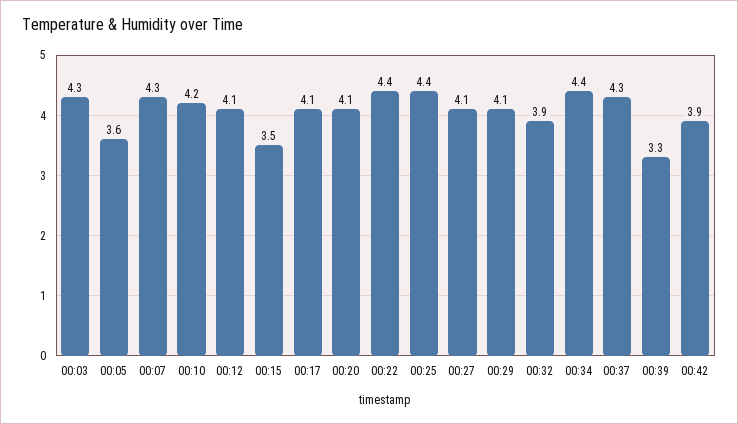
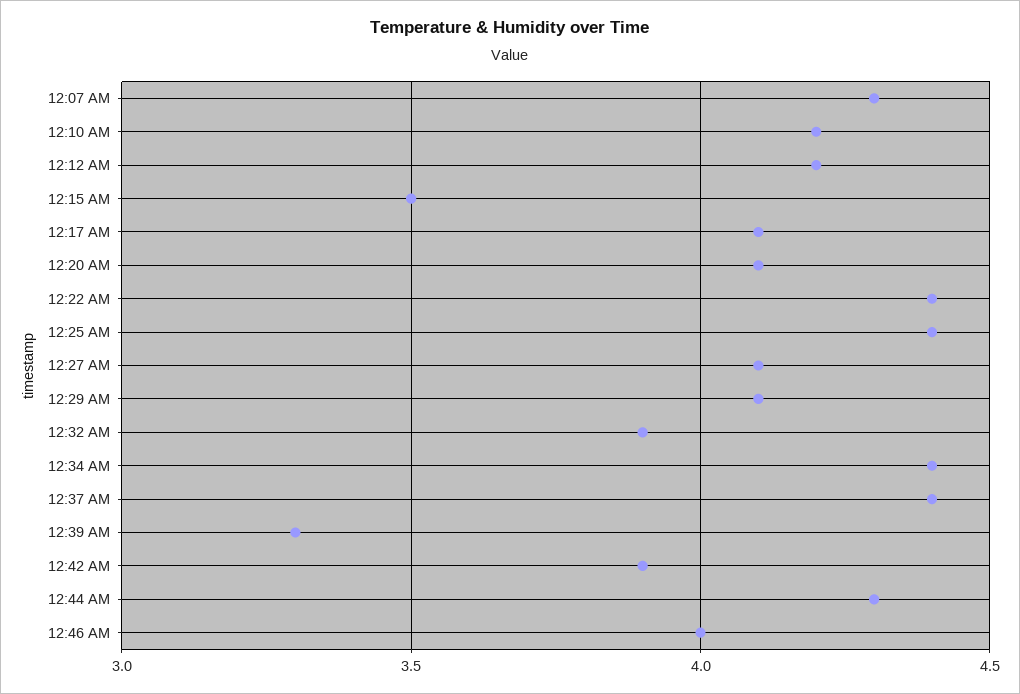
00:03: 4.3 -> none
00:05: 3.6 -> none
00:12: 4.1 -> 4.2
00:37: 4.3 -> 4.4
12:44 AM: none -> 4.3
12:46 AM: none -> 4

